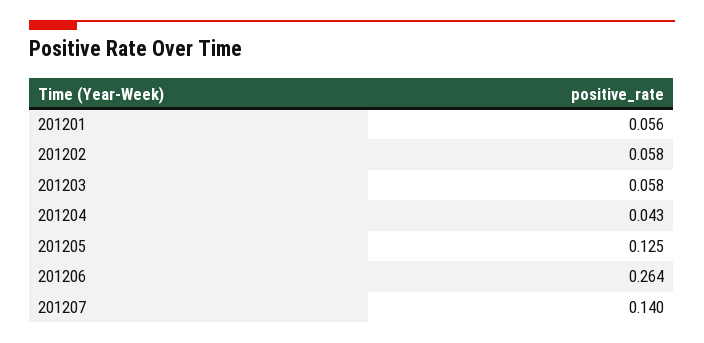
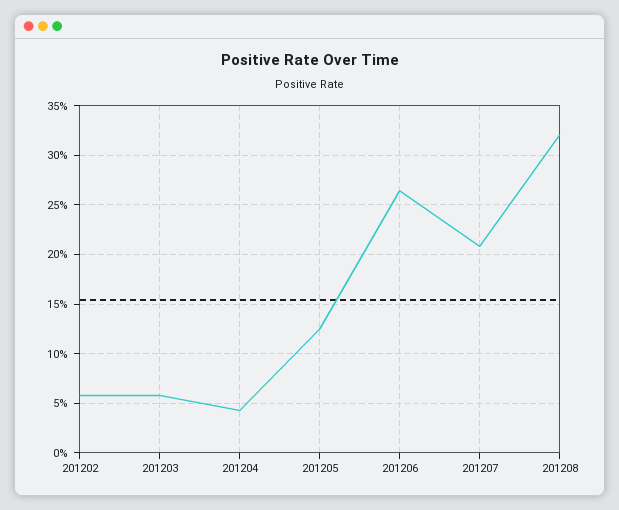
201201: 0.056 -> none
201207: 0.14 -> 0.21
201208: none -> 0.32

